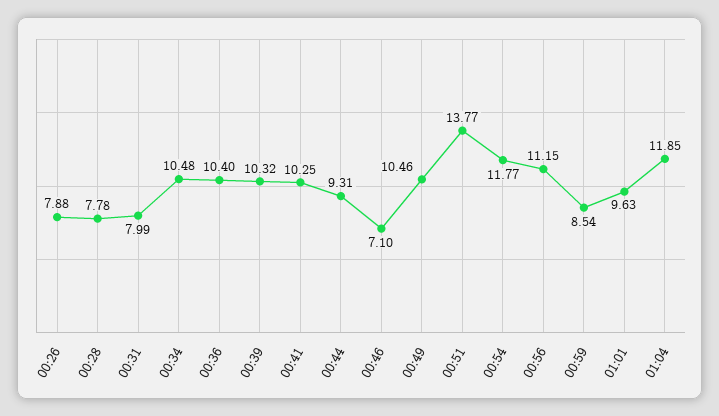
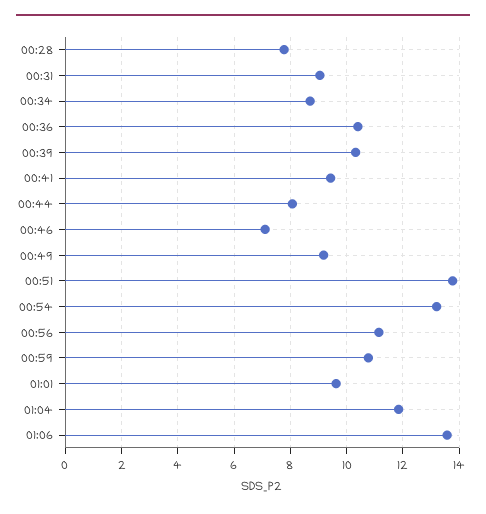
00:26: 7.88 -> none
00:31: 7.99 -> 9
00:34: 10.48 -> 8.75
00:41: 10.25 -> 9.5
00:44: 9.31 -> 8
00:49: 10.46 -> 9.25
00:54: 11.77 -> 13.25
00:59: 8.54 -> 10.75
01:06: none -> 13.5

